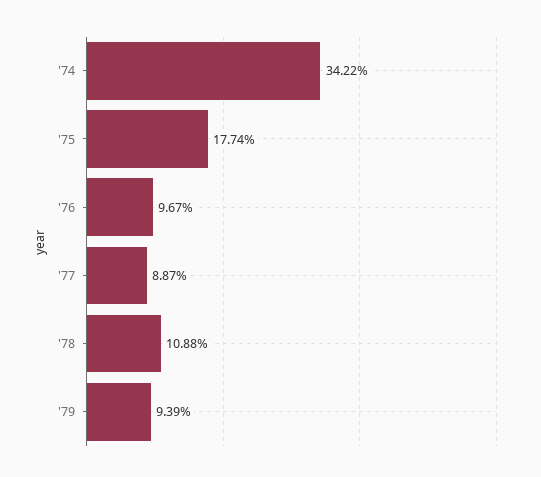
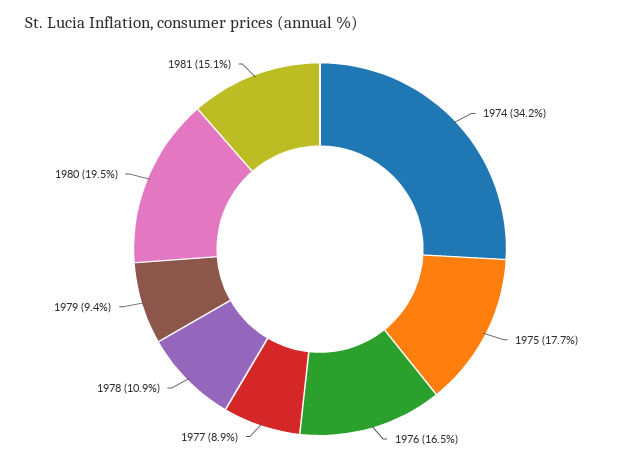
'76: 9.67 -> 16.5
1980: none -> 19.5
1981: none -> 15.1

